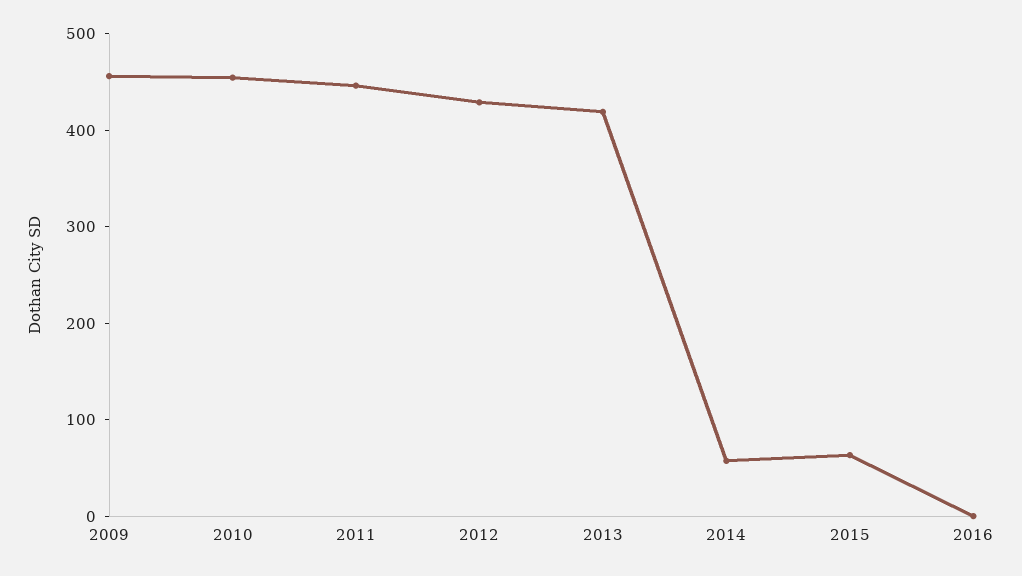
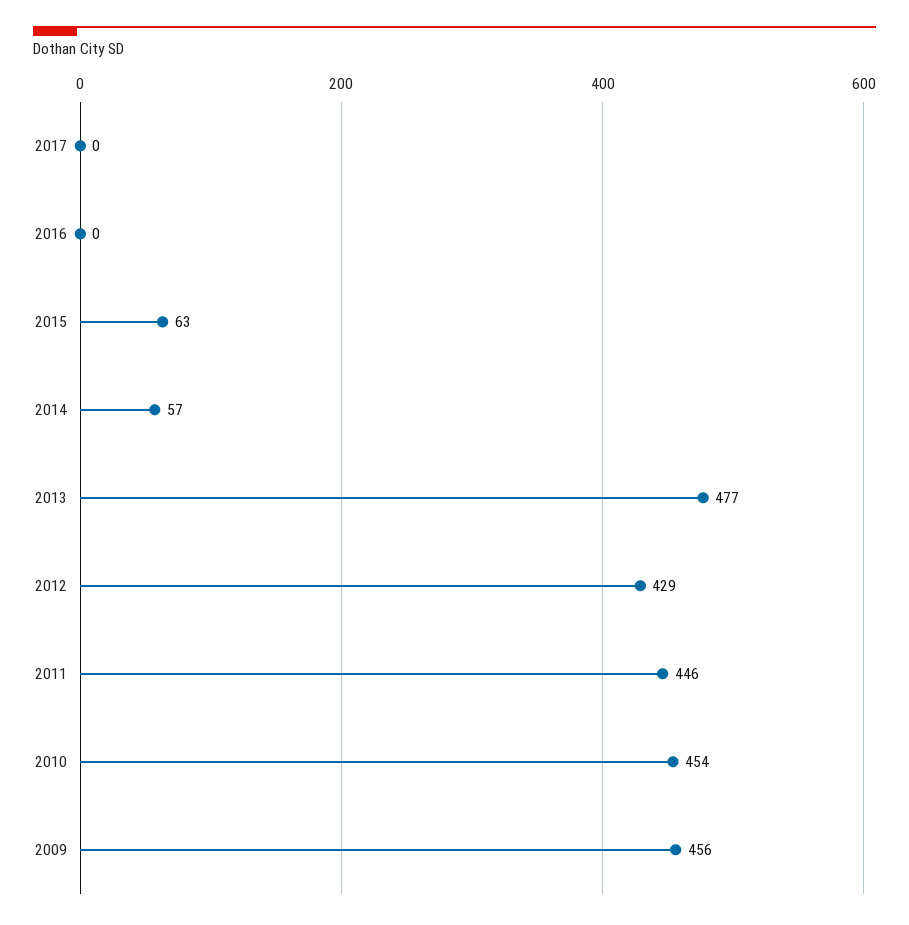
2013: 420 -> 477
2017: none -> 0

